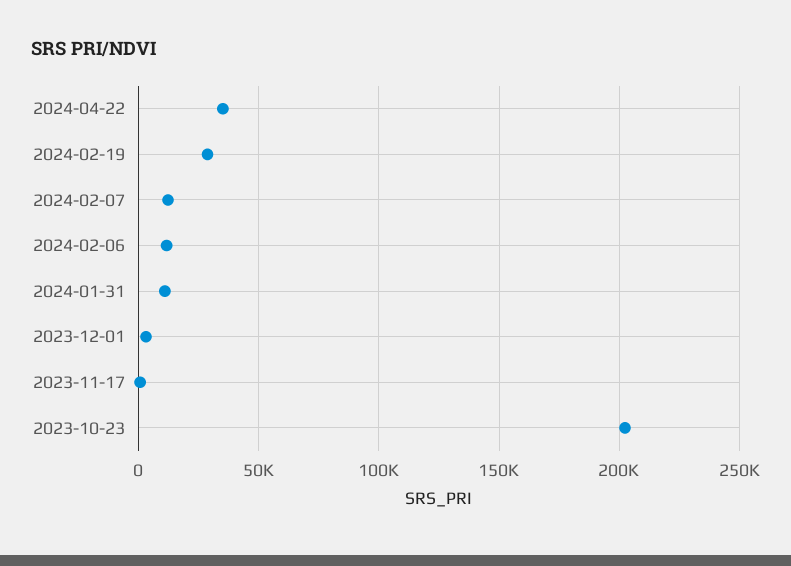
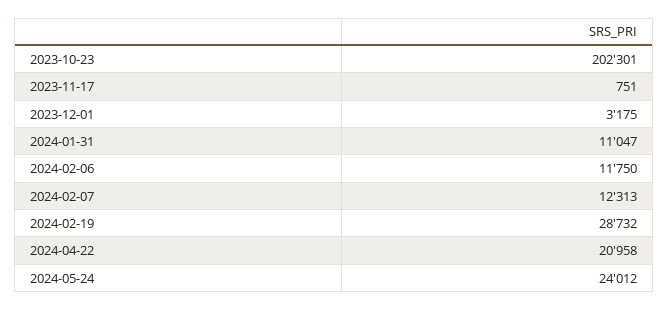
2024-04-22: 35000 -> 20958
2024-05-24: none -> 24012

